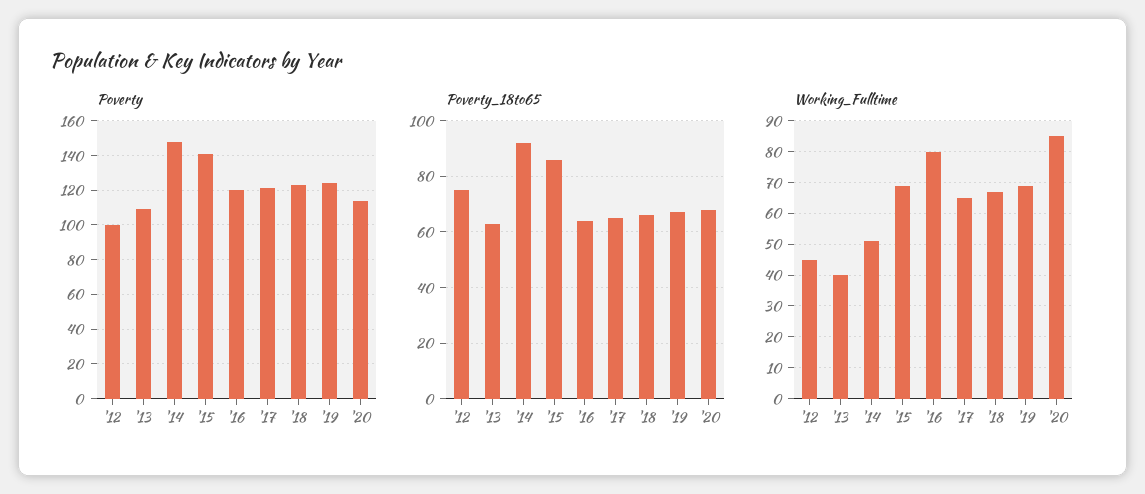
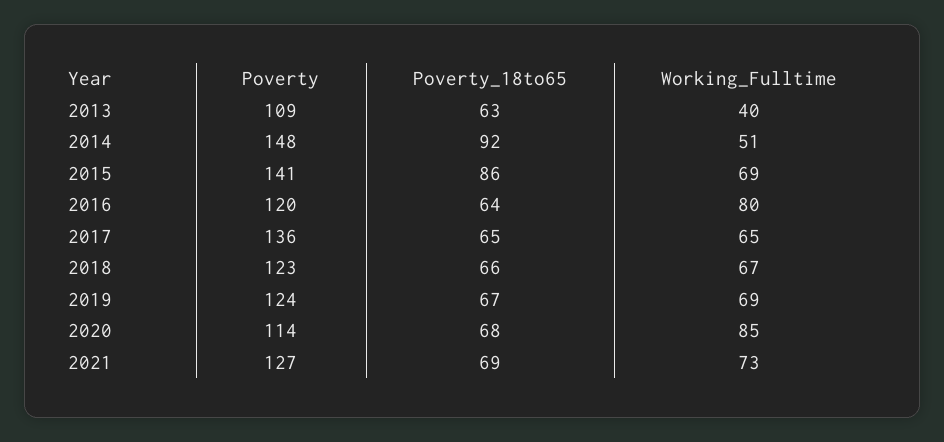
Poverty, '12: 100 -> none
Poverty, '17: 120 -> 136
Poverty_18to65, '12: 75 -> none
Working_Fulltime, '12: 45 -> none
Poverty, 2021: none -> 127
Poverty_18to65, 2021: none -> 69
Working_Fulltime, 2021: none -> 73

